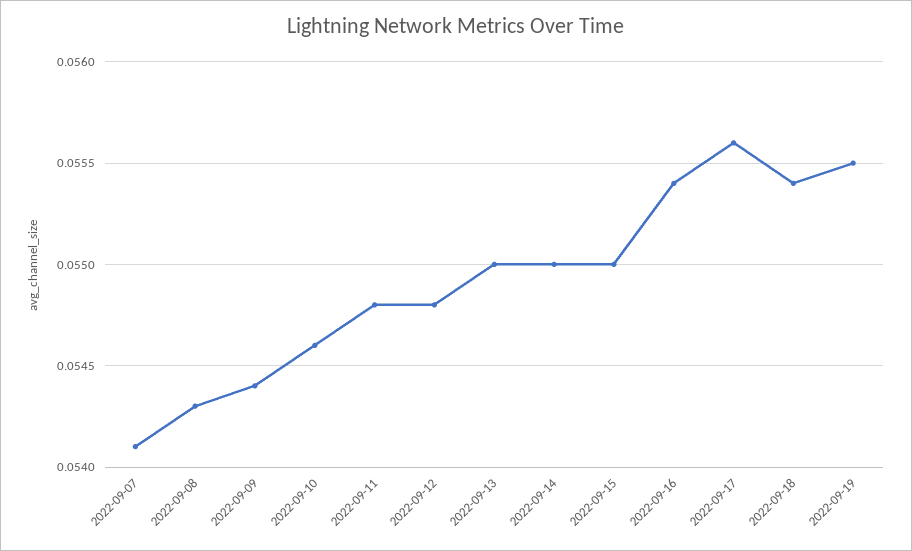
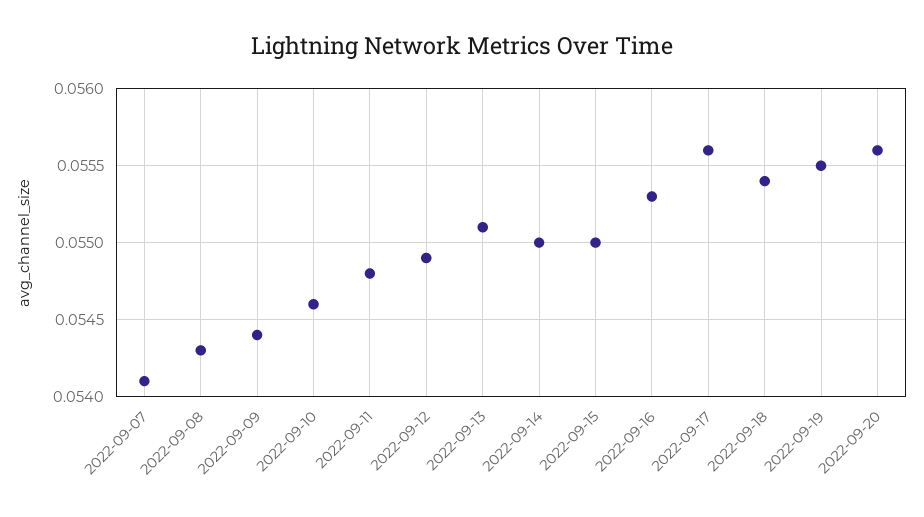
2022-09-12: 0.0548 -> 0.0549
2022-09-13: 0.055 -> 0.0551
2022-09-16: 0.0554 -> 0.0553
2022-09-20: none -> 0.0556

